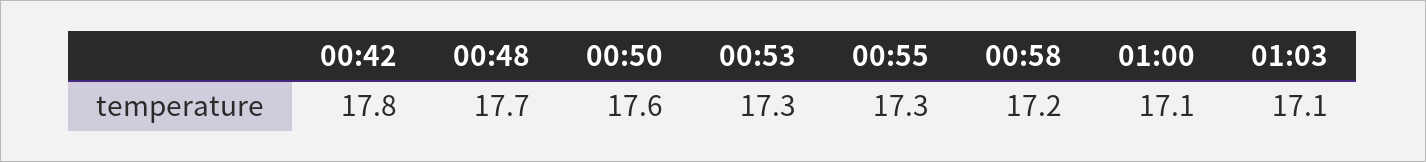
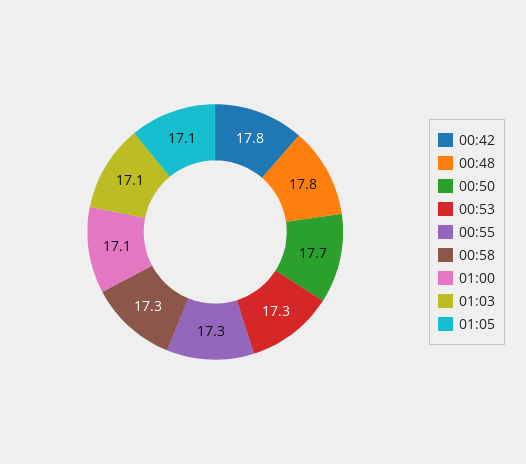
00:48: 17.7 -> 17.8
00:50: 17.6 -> 17.7
00:58: 17.2 -> 17.3
01:05: none -> 17.1

